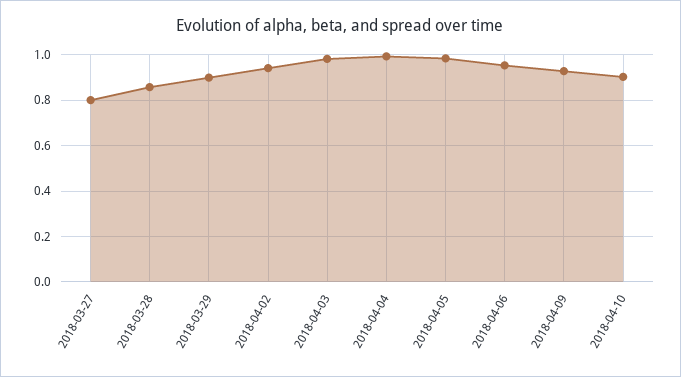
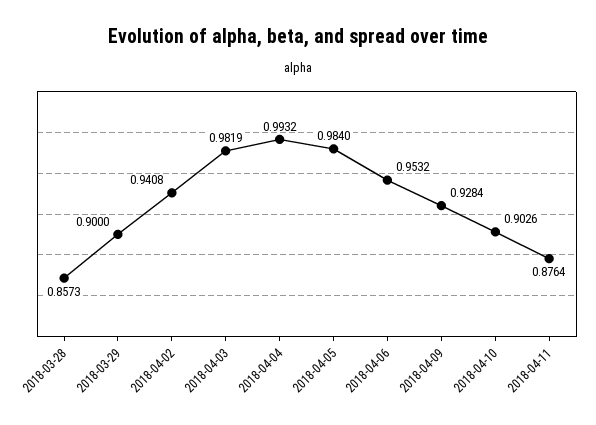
2018-03-27: 0.8 -> none
2018-04-11: none -> 0.8764

